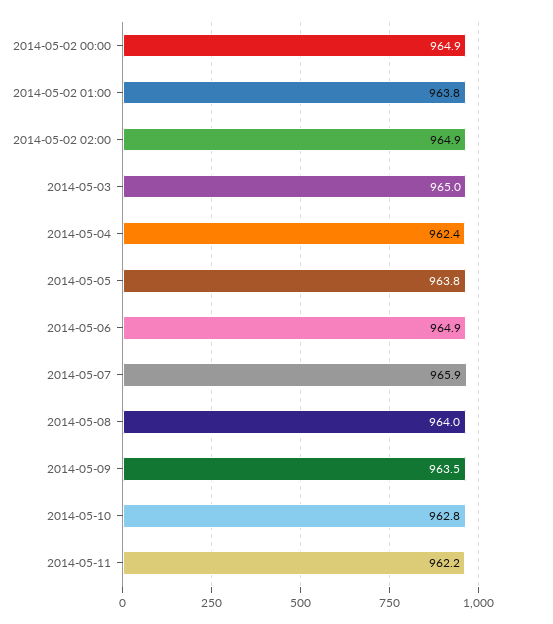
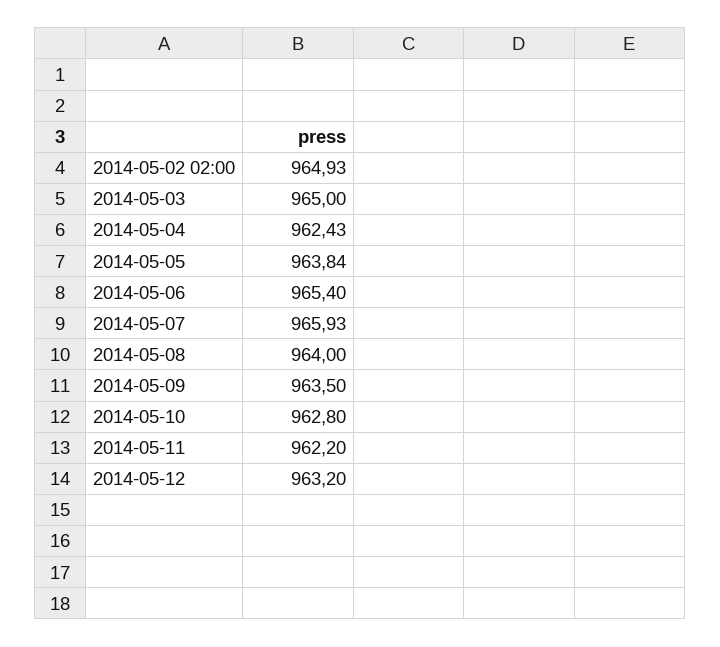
2014-05-02 00:00: 964.9 -> none
2014-05-02 01:00: 963.8 -> none
2014-05-06: 964.9 -> 965.4
2014-05-12: none -> 963.2

